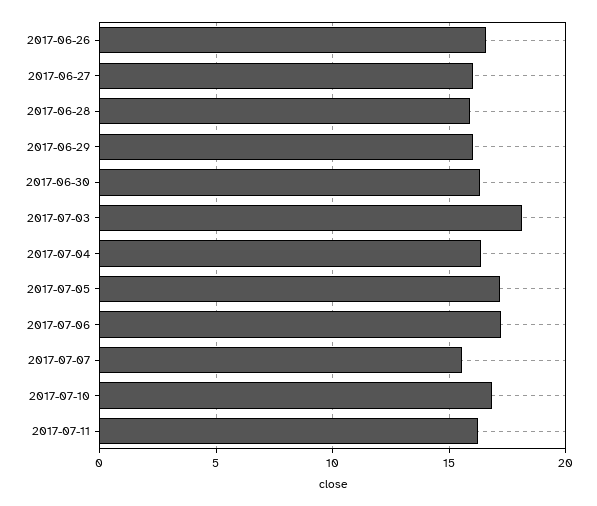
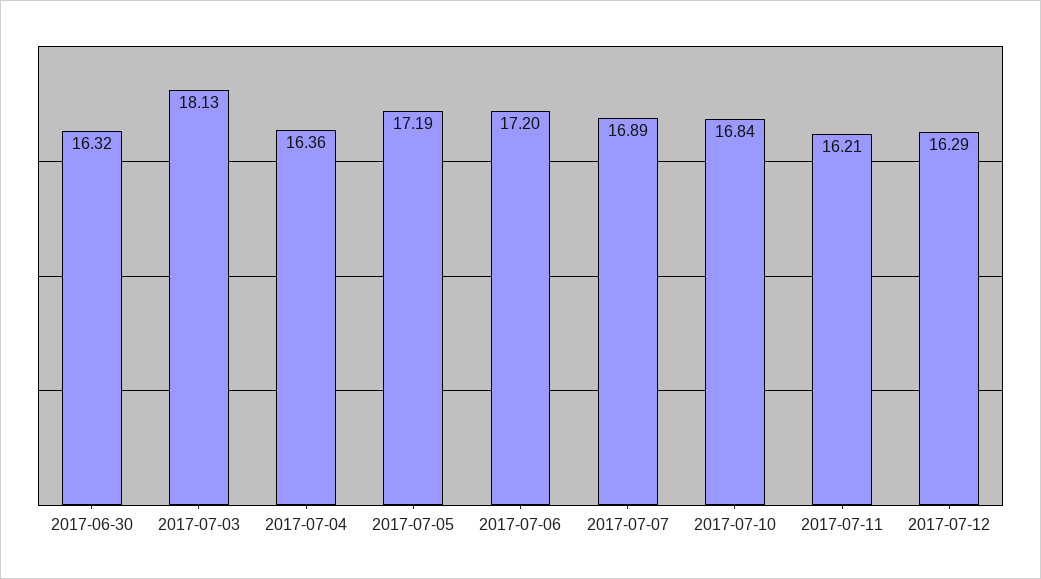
2017-06-26: 16.5 -> none
2017-06-27: 16 -> none
2017-06-28: 16 -> none
2017-06-29: 16 -> none
2017-07-07: 15.5 -> 16.89
2017-07-12: none -> 16.29

